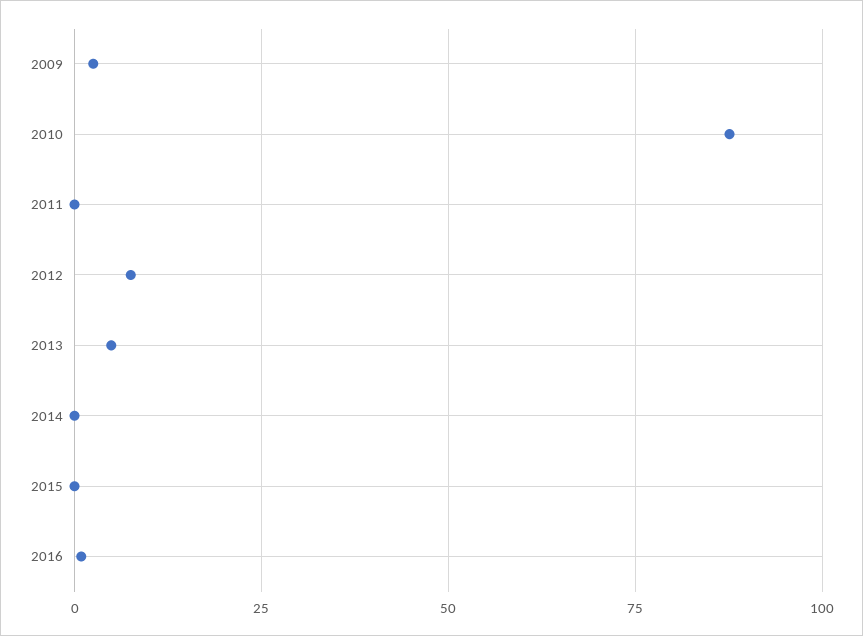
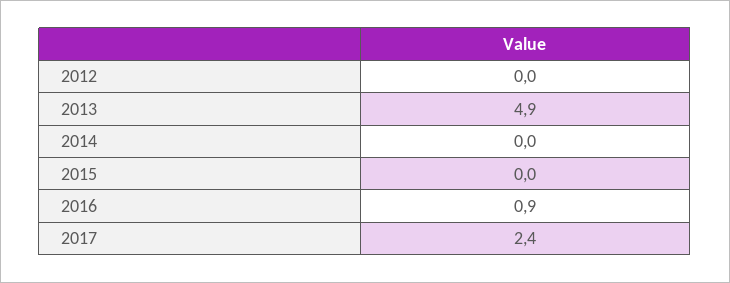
2009: 2.5 -> none
2010: 87.5 -> none
2011: 0 -> none
2012: 7.5 -> 0
2017: none -> 2.4

